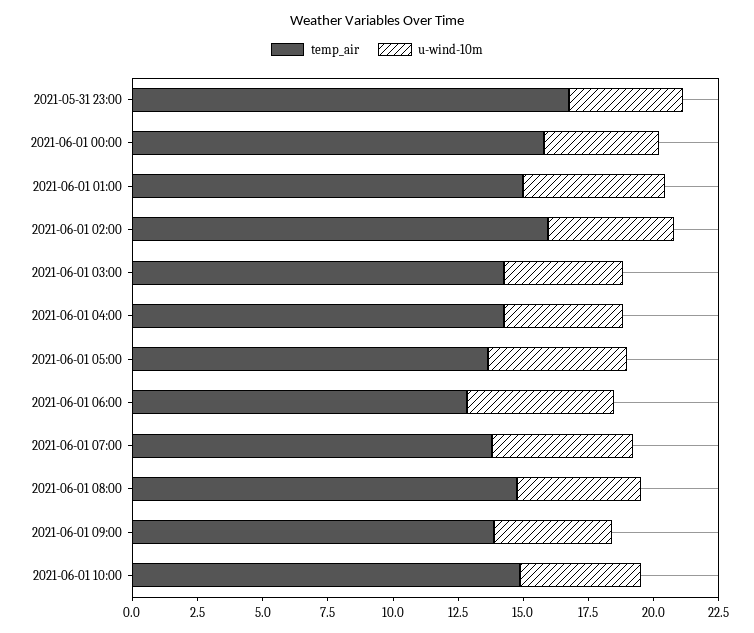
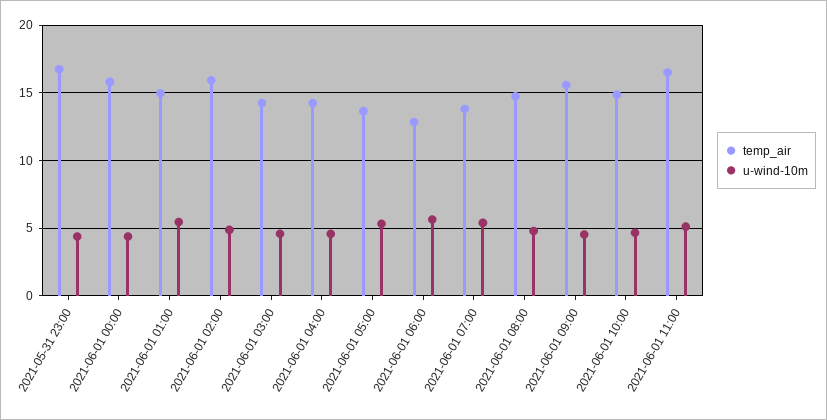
temp_air, 2021-06-01 09:00: 14 -> 15.5
temp_air, 2021-06-01 11:00: none -> 16.5
u-wind-10m, 2021-06-01 11:00: none -> 5

